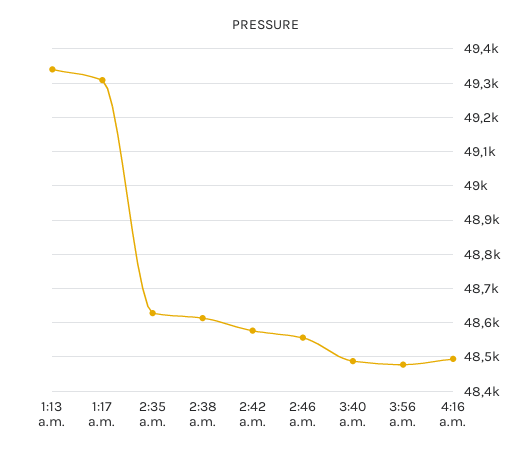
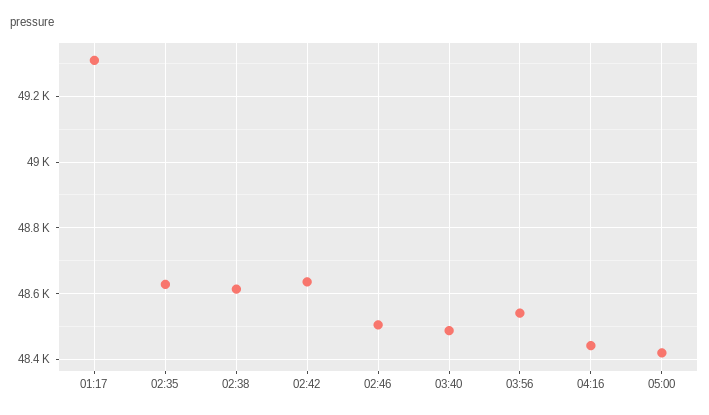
1:13 a.m.: 49340 -> none
2:42 a.m.: 48580 -> 48640
2:46 a.m.: 48560 -> 48500
3:56 a.m.: 48480 -> 48540
4:16 a.m.: 48500 -> 48440
05:00: none -> 48420

